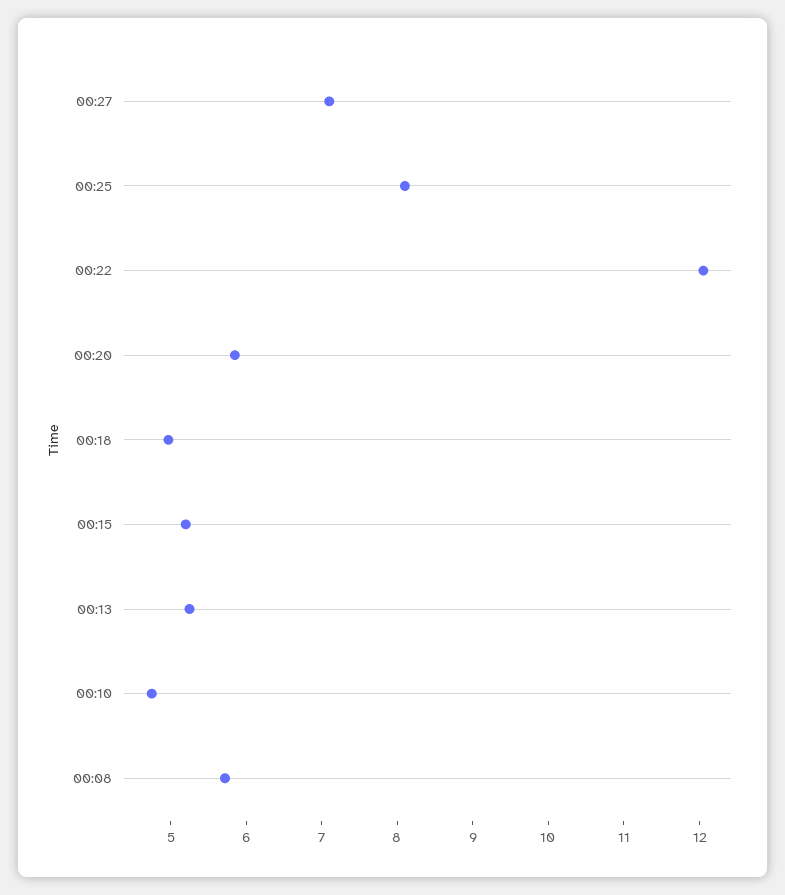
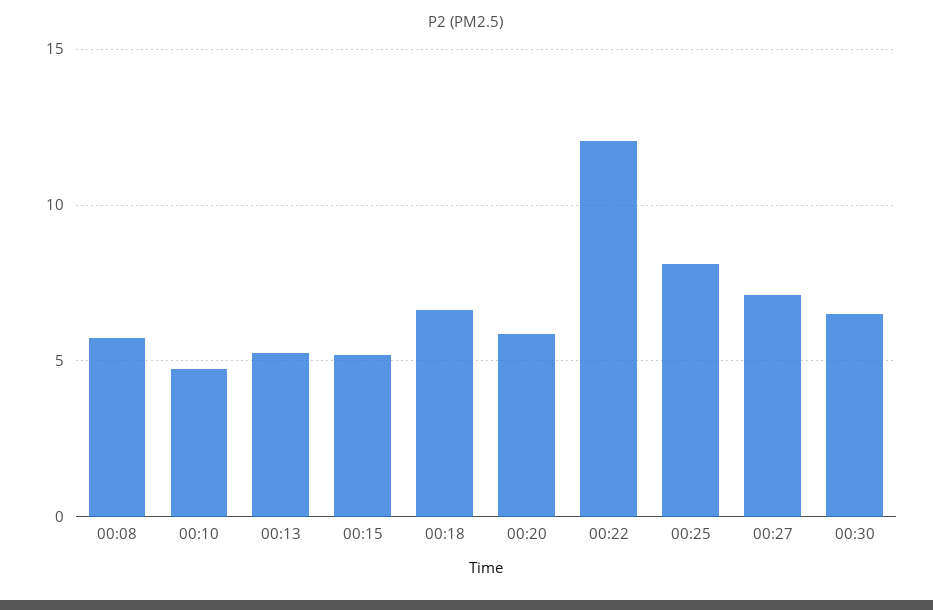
00:18: 5 -> 6.5
00:30: none -> 6.5

